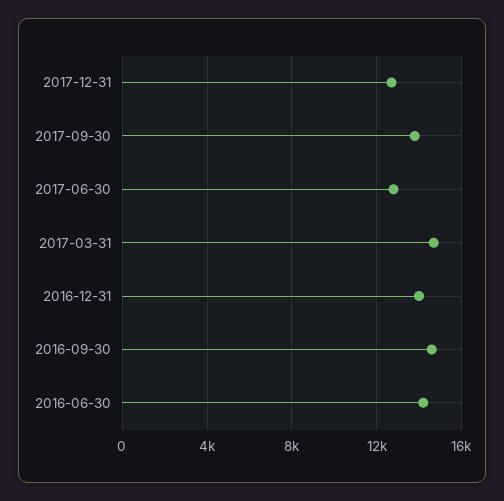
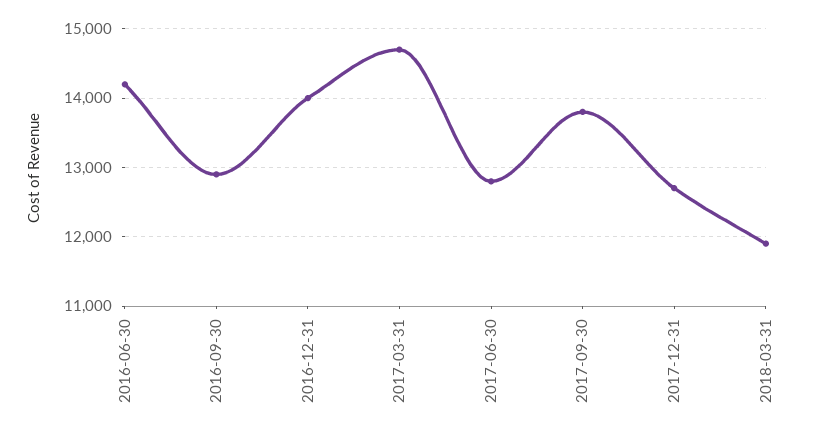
2016-09-30: 14500 -> 12900
2018-03-31: none -> 11900

